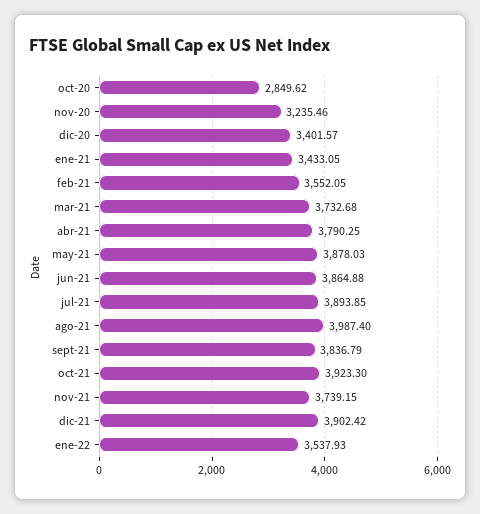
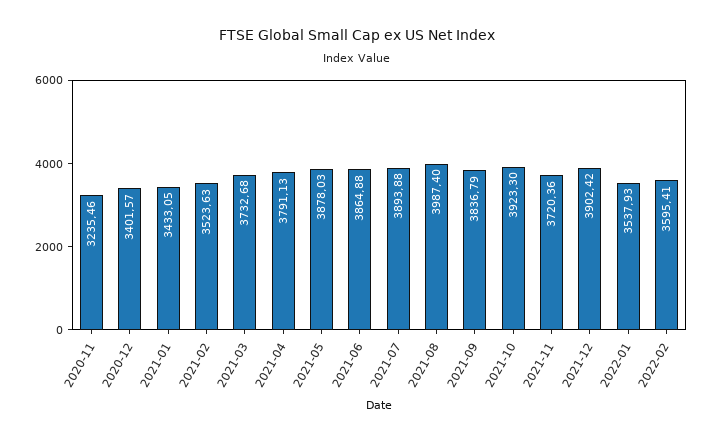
oct-20: 2849.62 -> none
feb-21: 3552.05 -> 3523.63
abr-21: 3790.25 -> 3791.13
jul-21: 3893.85 -> 3893.88
nov-21: 3739.15 -> 3720.36
2022-02: none -> 3595.41

